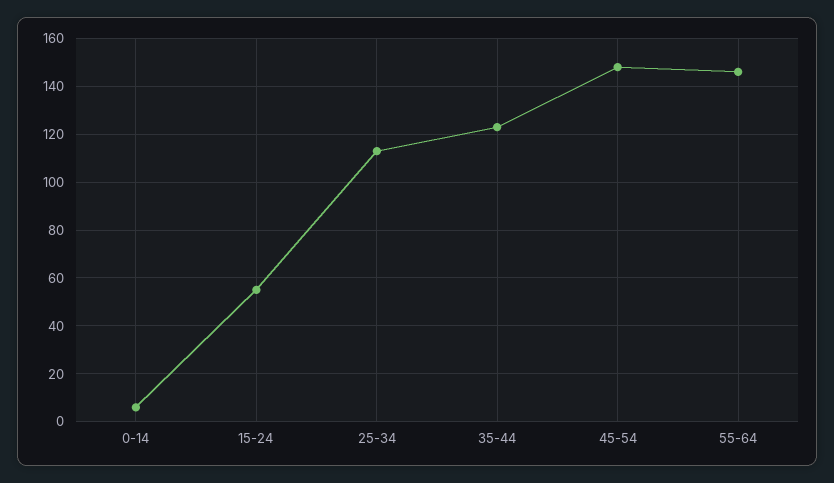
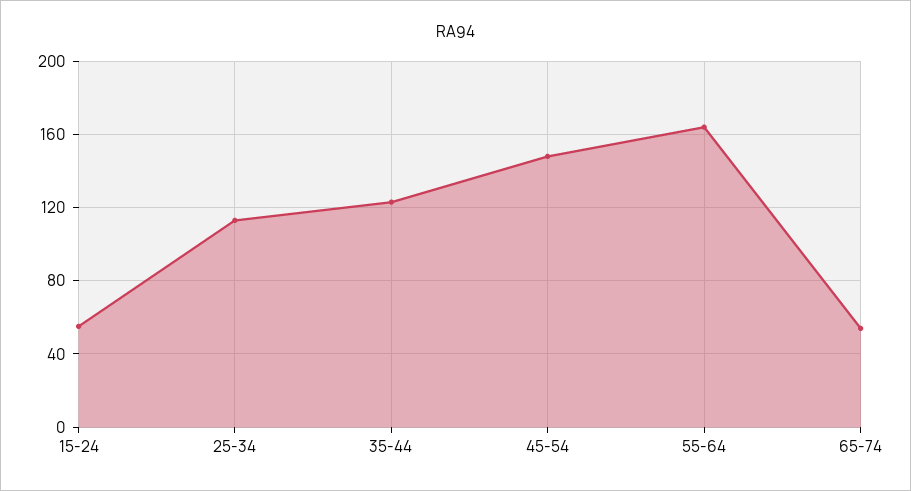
0-14: 5 -> none
55-64: 145 -> 165
65-74: none -> 55

